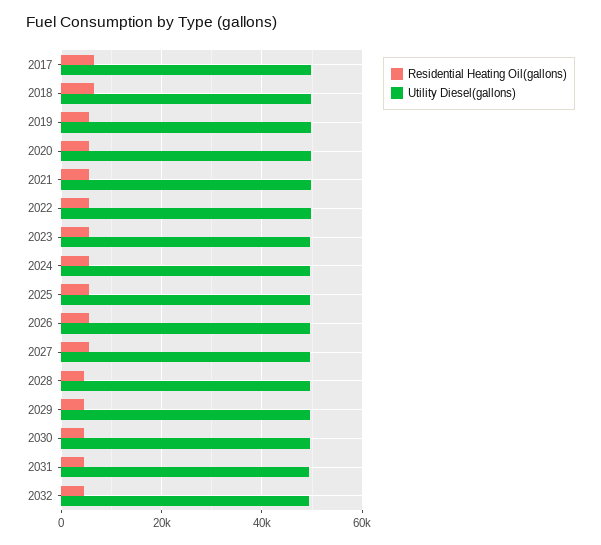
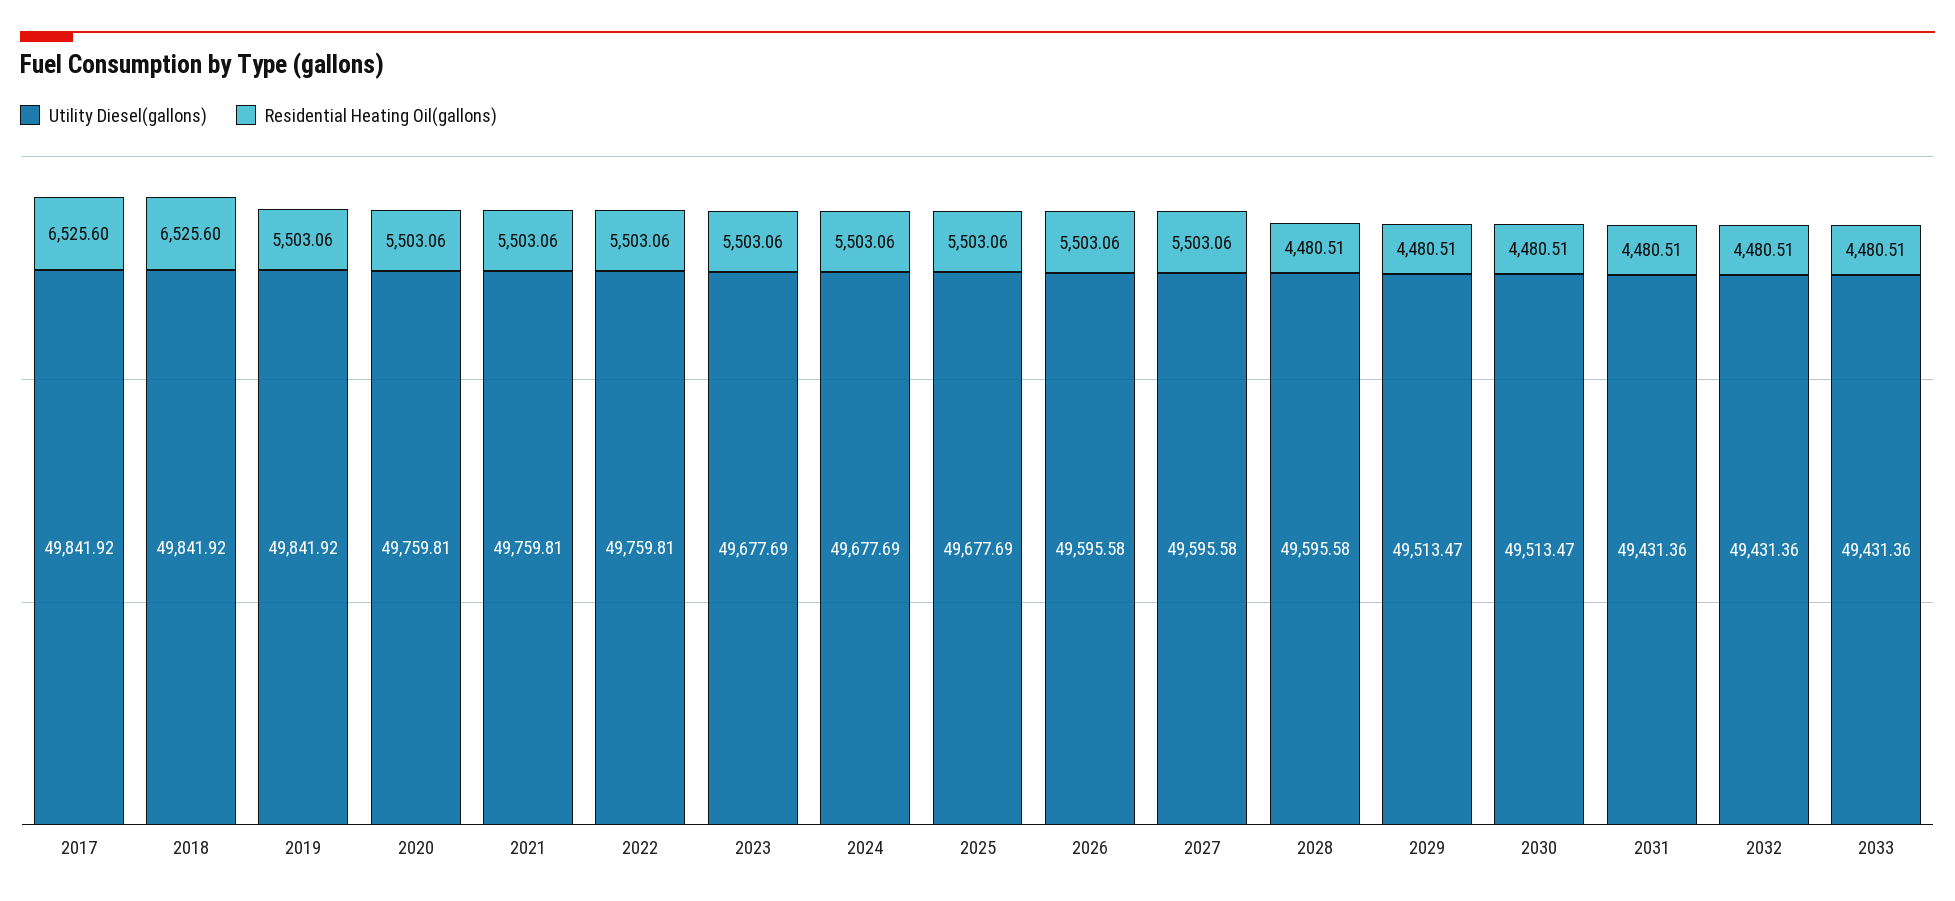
Utility Diesel(gallons), 2033: none -> 49431.36
Residential Heating Oil(gallons), 2033: none -> 4480.51

